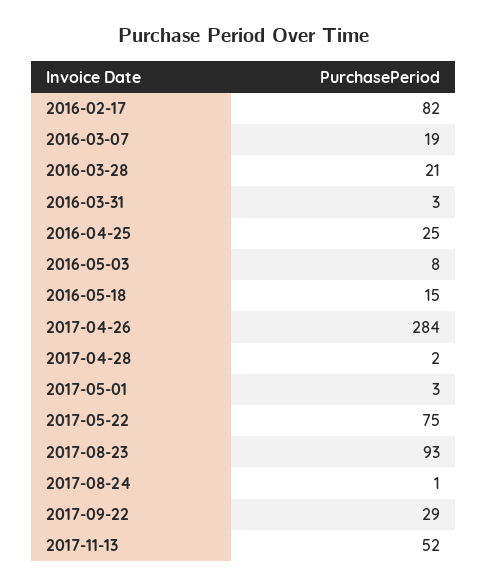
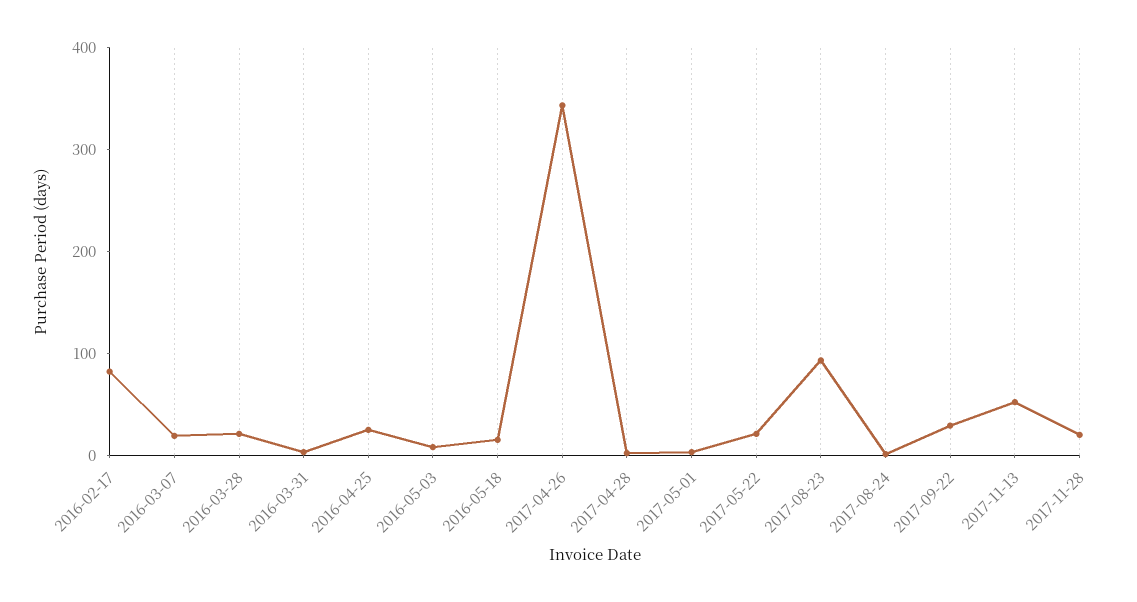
2017-04-26: 284 -> 340
2017-05-22: 75 -> 20
2017-11-28: none -> 20

